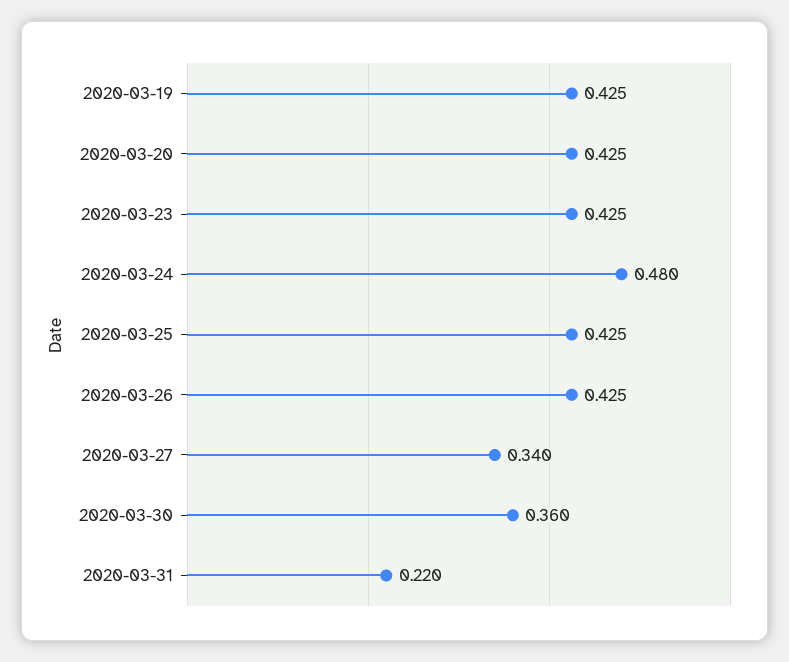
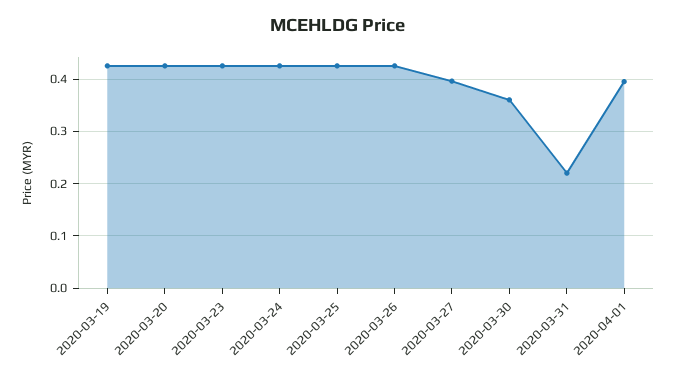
2020-03-24: 0.48 -> 0.42
2020-03-27: 0.34 -> 0.4
2020-04-01: none -> 0.4

